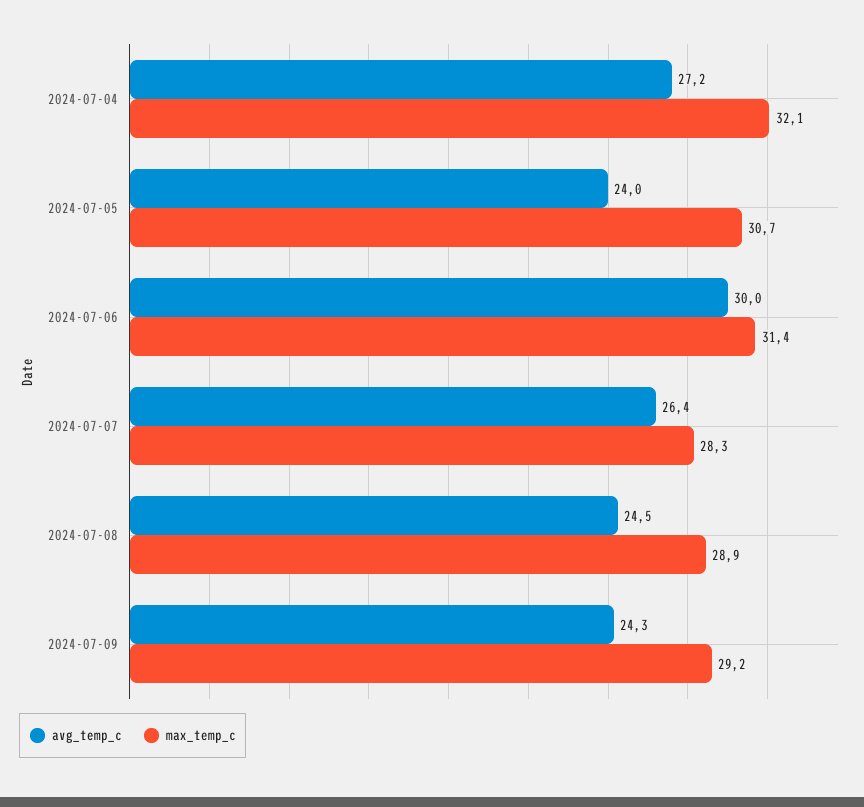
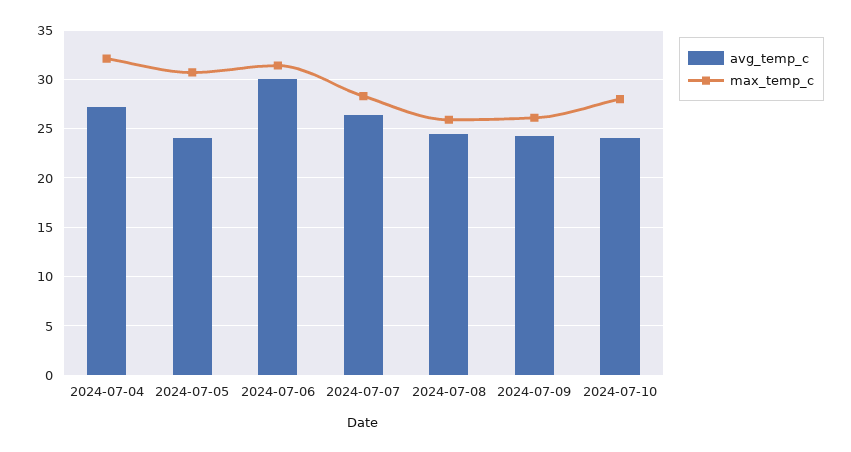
max_temp_c, 2024-07-08: 28.9 -> 26
max_temp_c, 2024-07-09: 29.2 -> 26
avg_temp_c, 2024-07-10: none -> 24
max_temp_c, 2024-07-10: none -> 28

